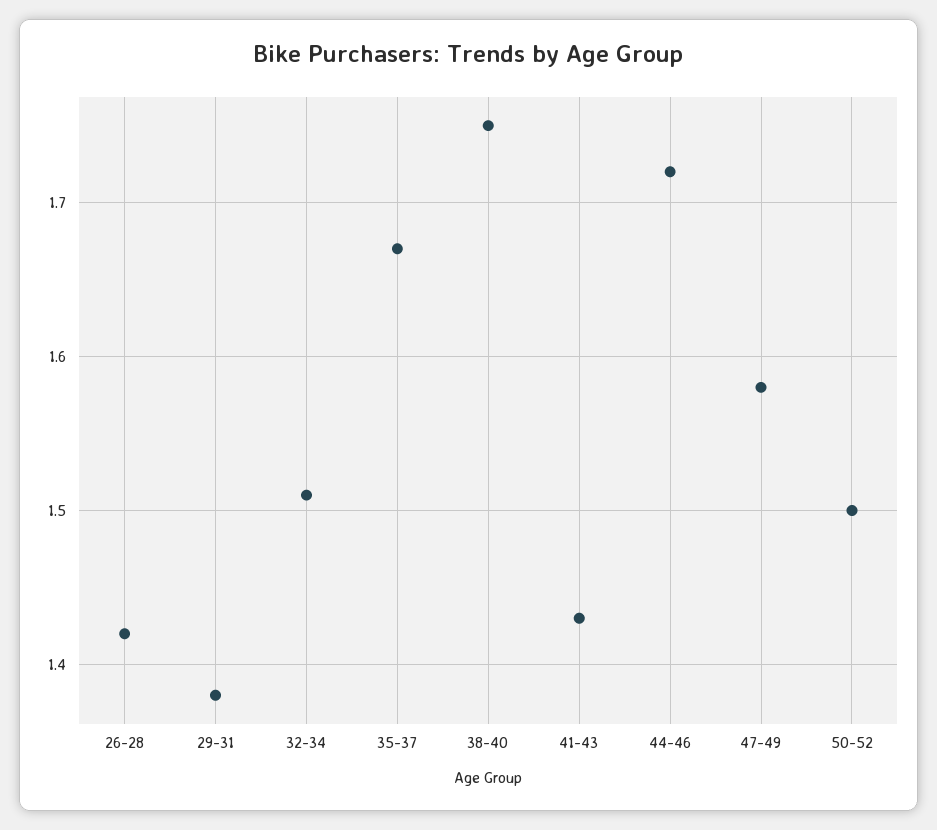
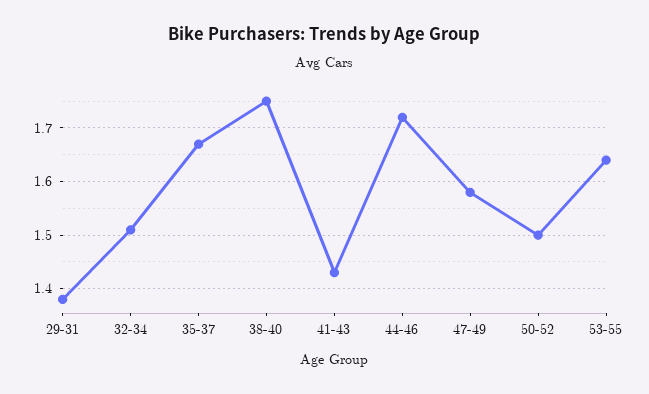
26-28: 1.42 -> none
53-55: none -> 1.65

